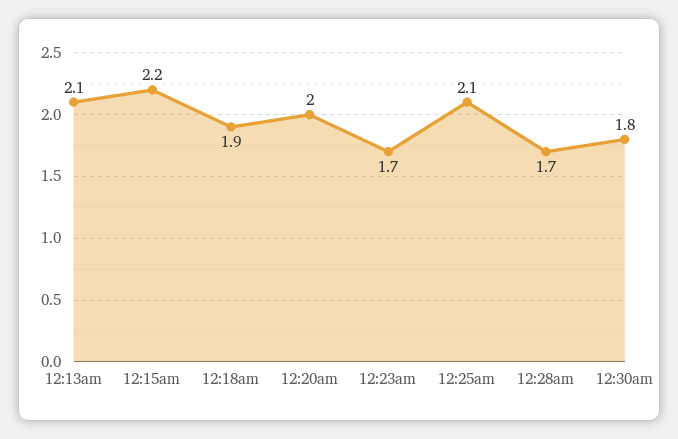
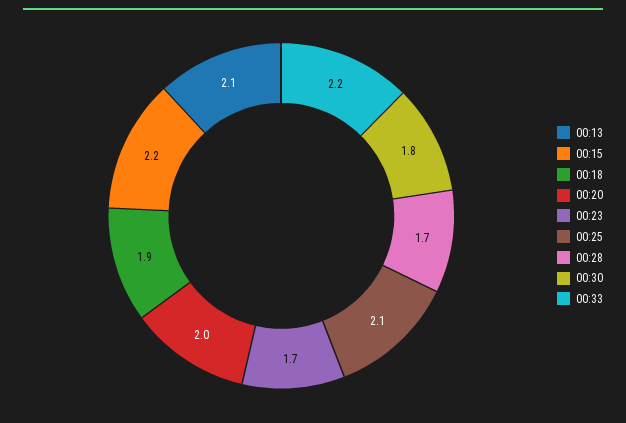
00:33: none -> 2.2

